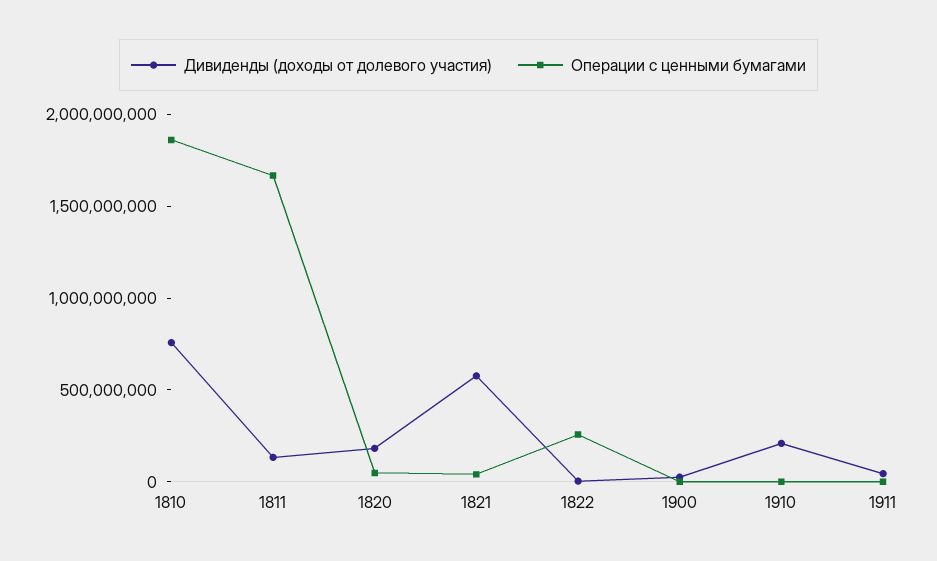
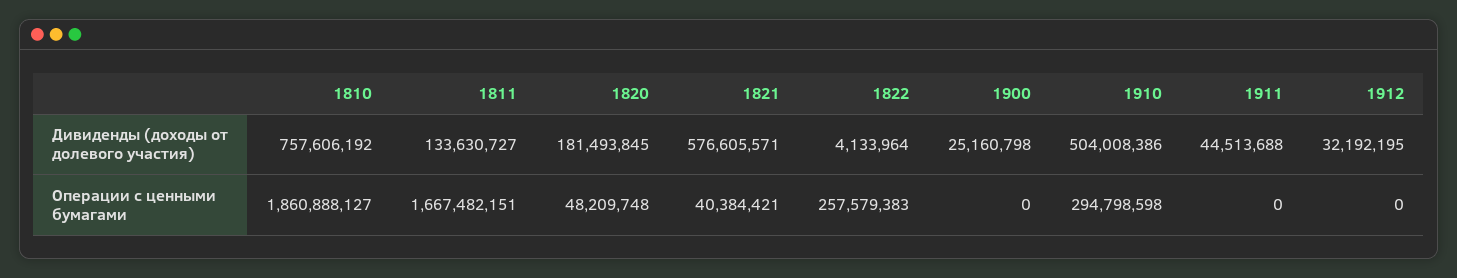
Дивиденды (доходы от долевого участия), 1910: 200000000 -> 504008386
Операции с ценными бумагами, 1910: 0 -> 294798598
Дивиденды (доходы от долевого участия), 1912: none -> 32192195
Операции с ценными бумагами, 1912: none -> 0

